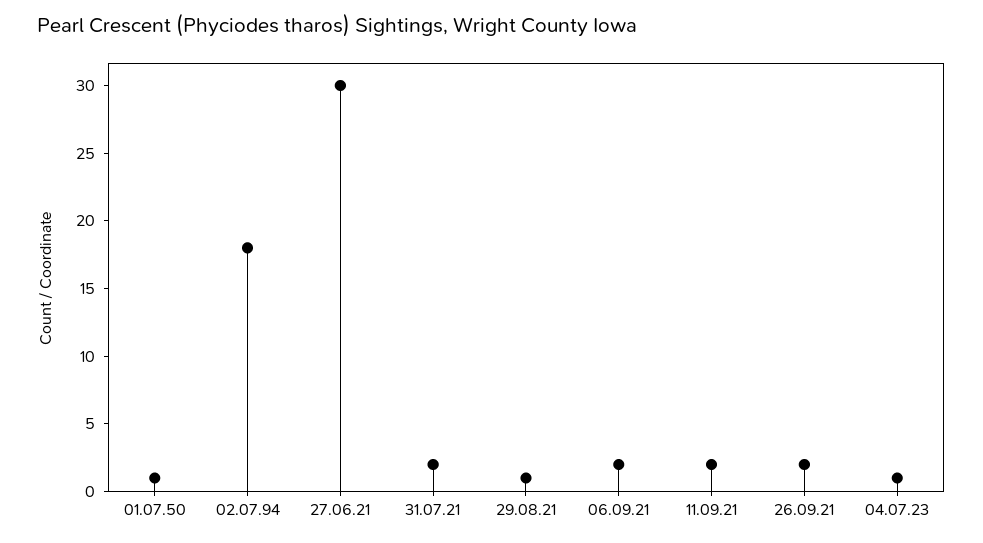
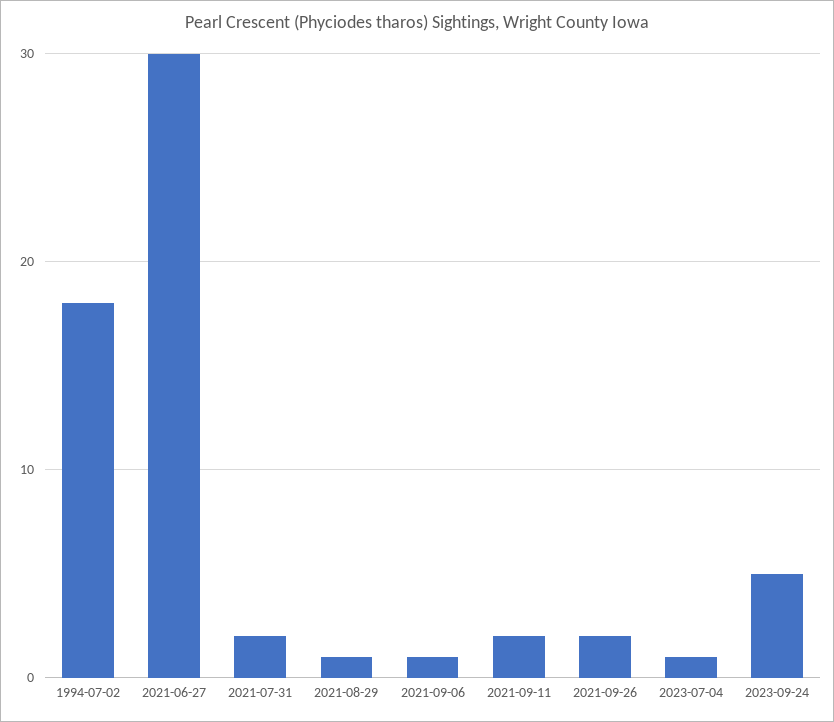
01.07.50: 1 -> none
06.09.21: 2 -> 1
2023-09-24: none -> 5

